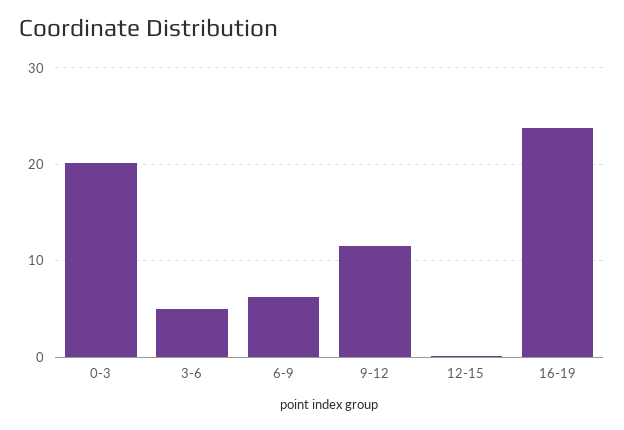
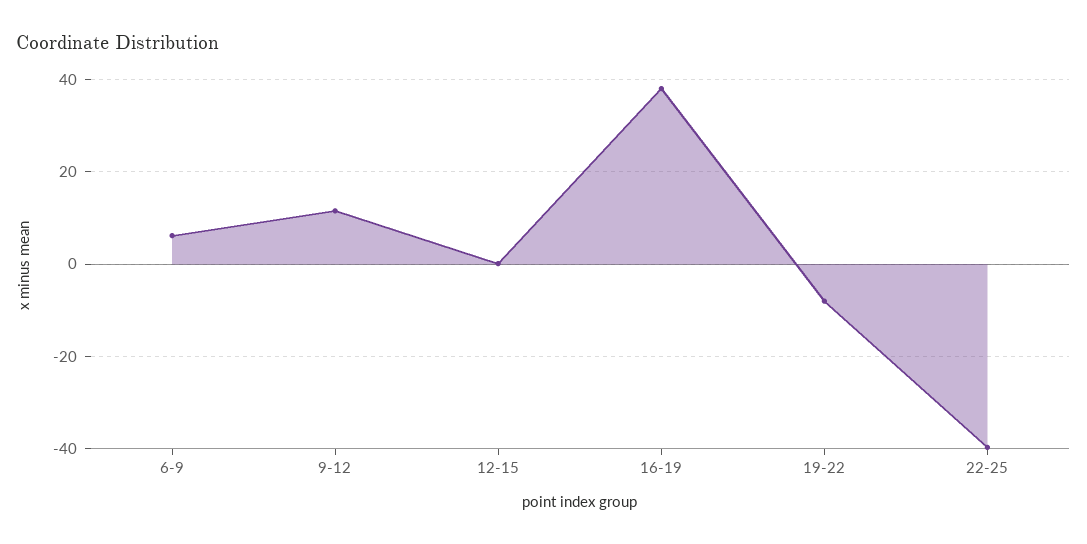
0-3: 20 -> none
3-6: 5 -> none
16-19: 24 -> 38
19-22: none -> -8
22-25: none -> -40

